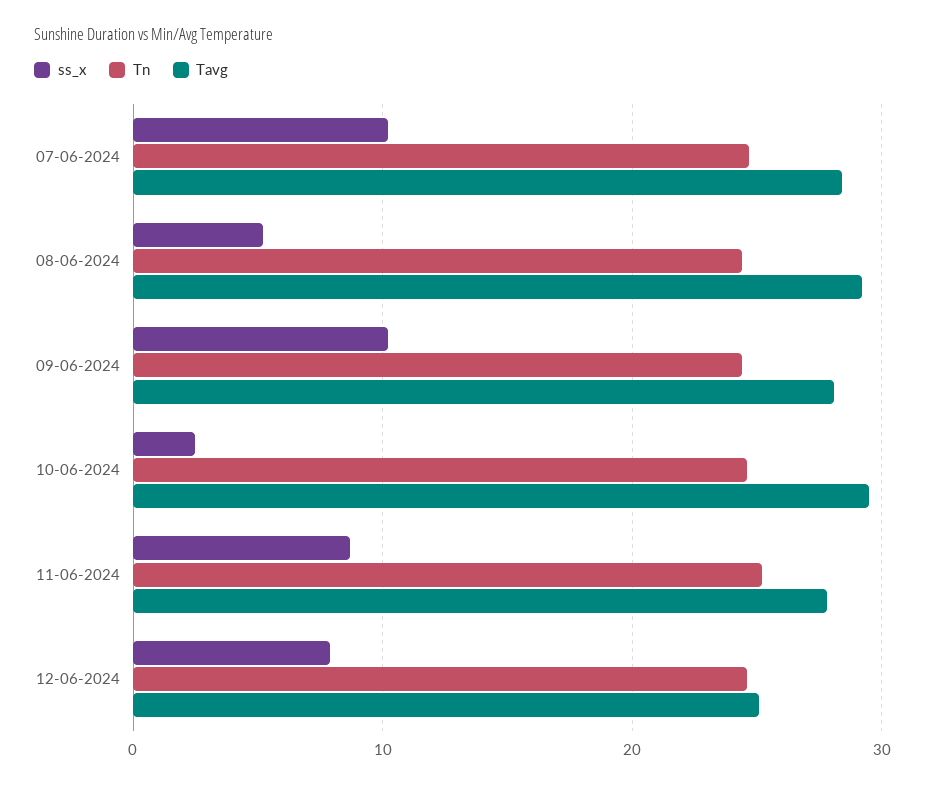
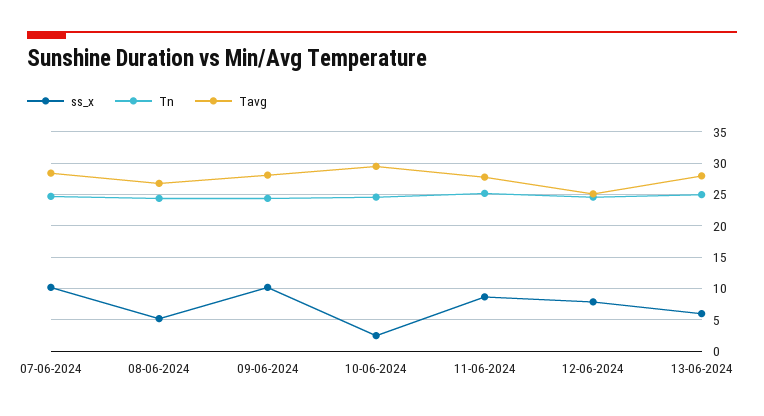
Tavg, 08-06-2024: 29 -> 27
ss_x, 13-06-2024: none -> 6
Tn, 13-06-2024: none -> 25
Tavg, 13-06-2024: none -> 28

